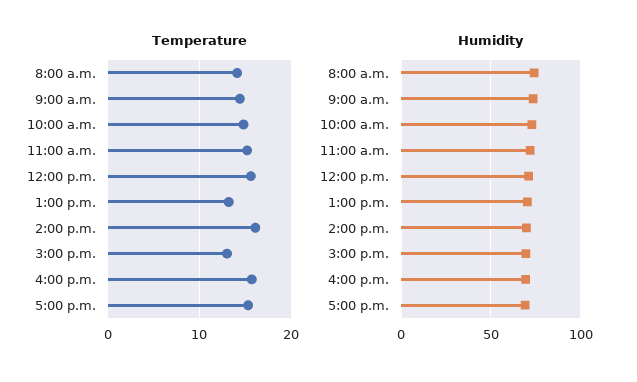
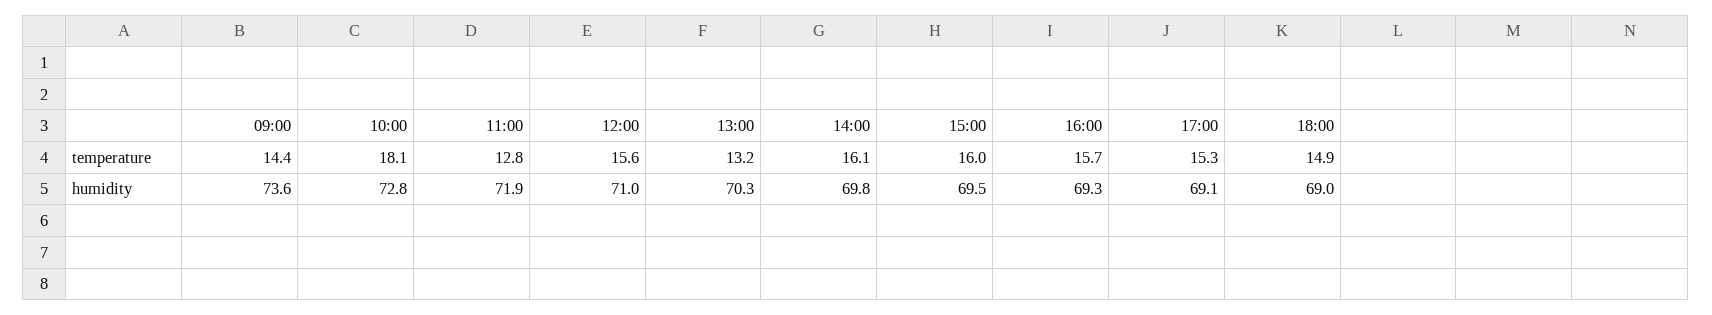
Temperature, 8:00 a.m.: 14 -> none
Temperature, 10:00 a.m.: 15 -> 18.1
Temperature, 11:00 a.m.: 15 -> 12.8
Temperature, 3:00 p.m.: 13 -> 16
Humidity, 8:00 a.m.: 75 -> none
Temperature, 18:00: none -> 14.9
Humidity, 18:00: none -> 69

